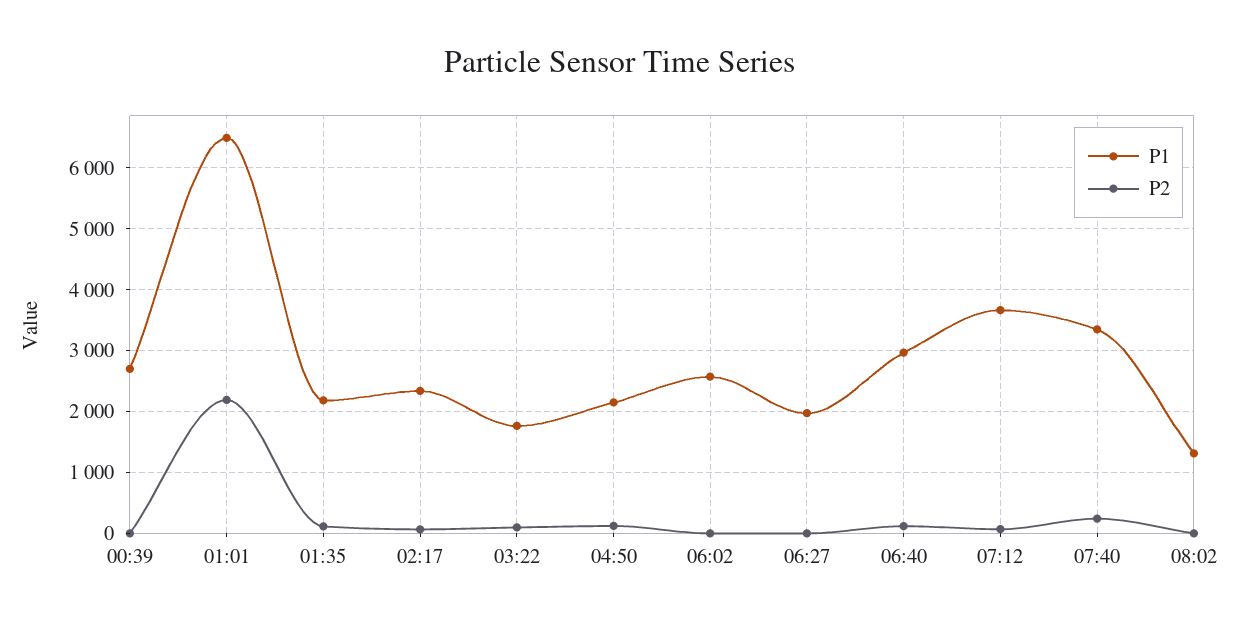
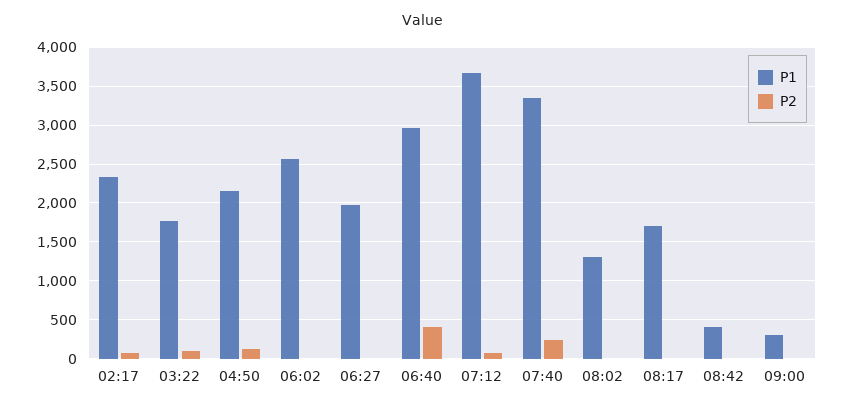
P1, 00:39: 2700 -> none
P2, 00:39: 0 -> none
P1, 01:01: 6500 -> none
P2, 01:01: 2200 -> none
P1, 01:35: 2200 -> none
P2, 01:35: 100 -> none
P2, 06:40: 100 -> 400
P1, 08:17: none -> 1700
P2, 08:17: none -> 0
P1, 08:42: none -> 400
P2, 08:42: none -> 0
P1, 09:00: none -> 300
P2, 09:00: none -> 0

